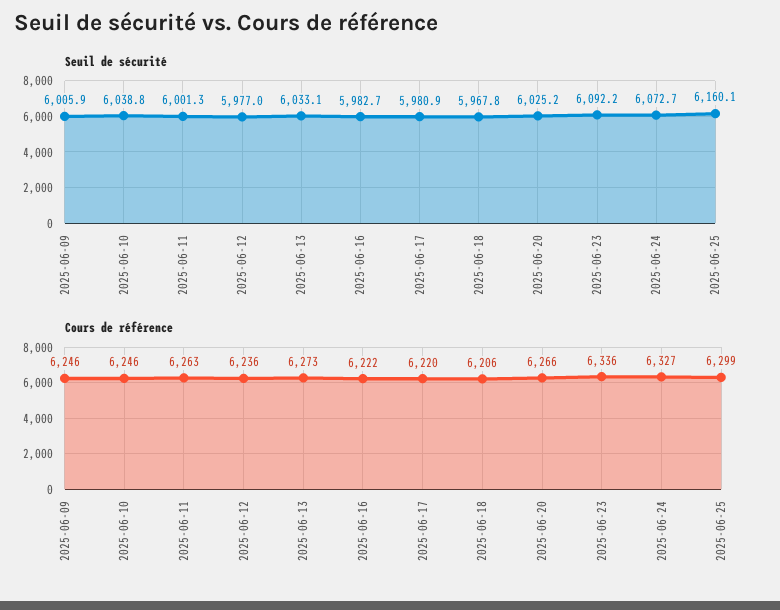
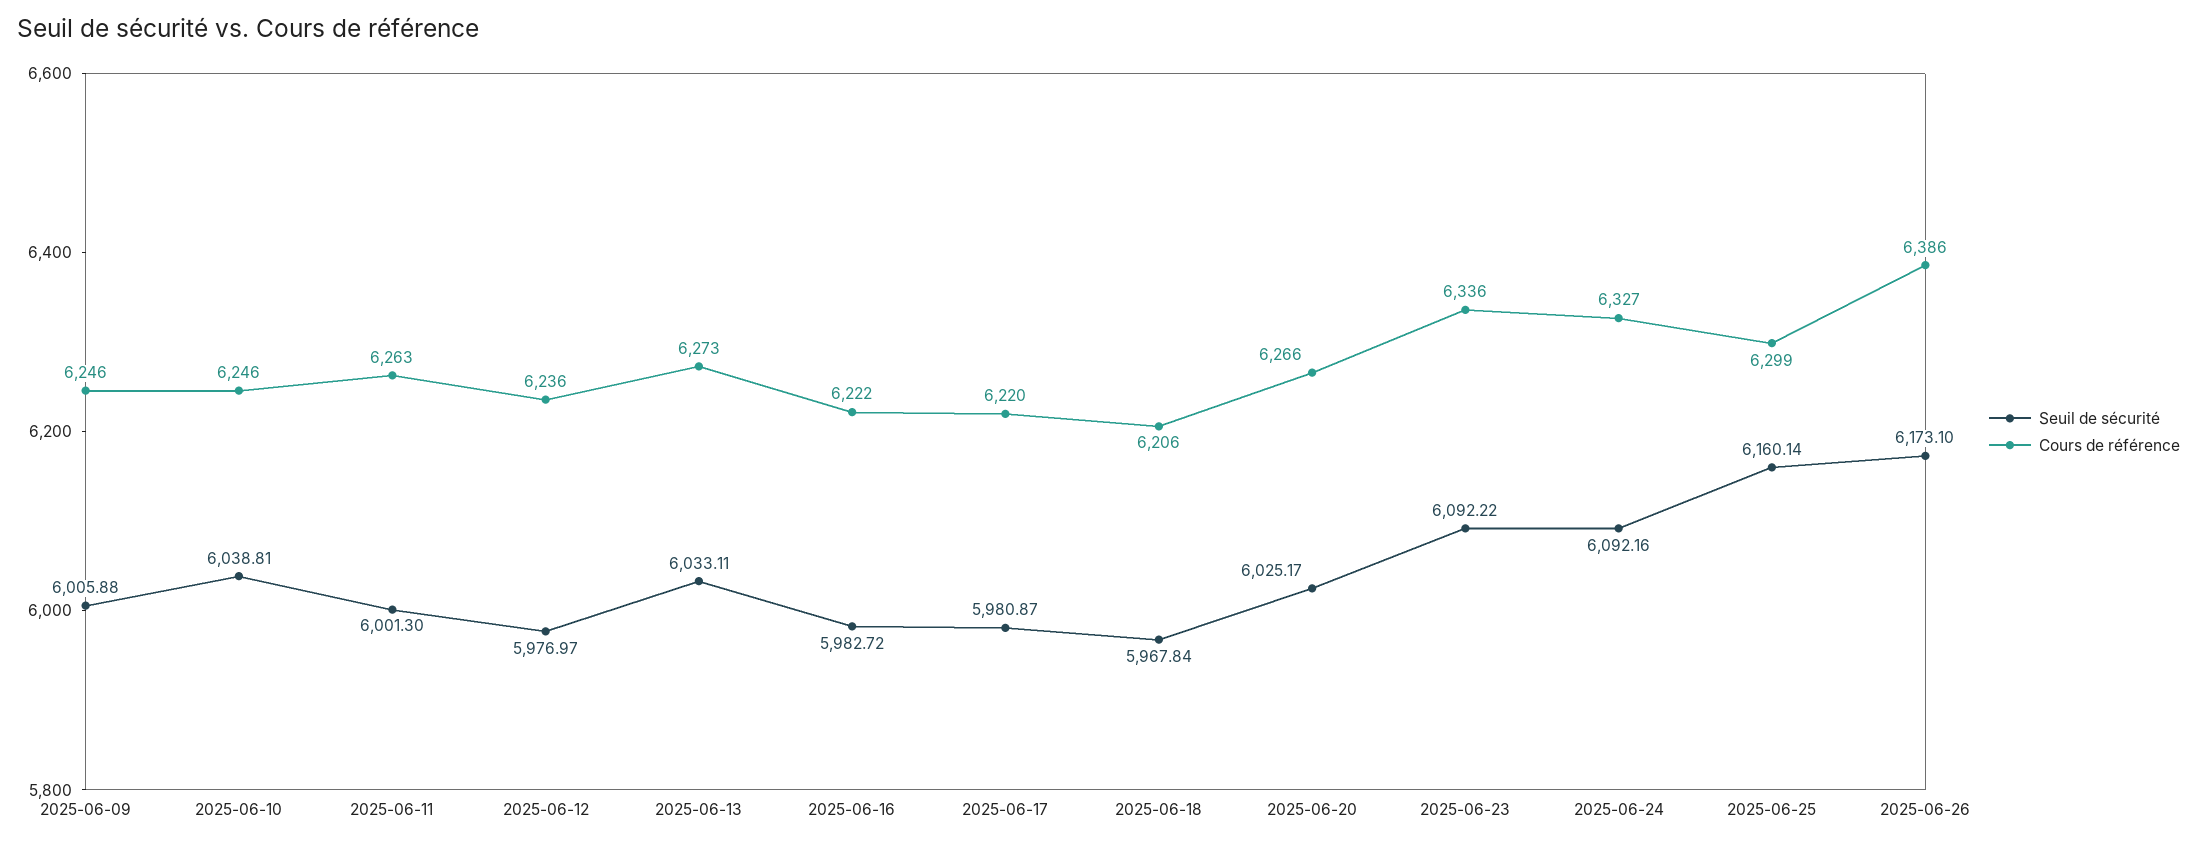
Seuil de sécurité, 2025-06-24: 6072.7 -> 6092.16
Seuil de sécurité, 2025-06-26: none -> 6173.1
Cours de référence, 2025-06-26: none -> 6386

